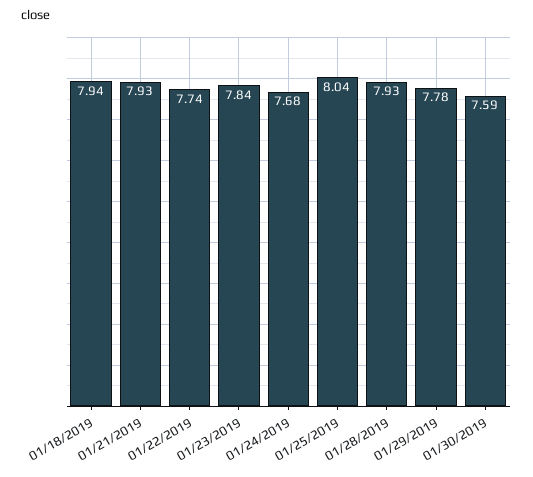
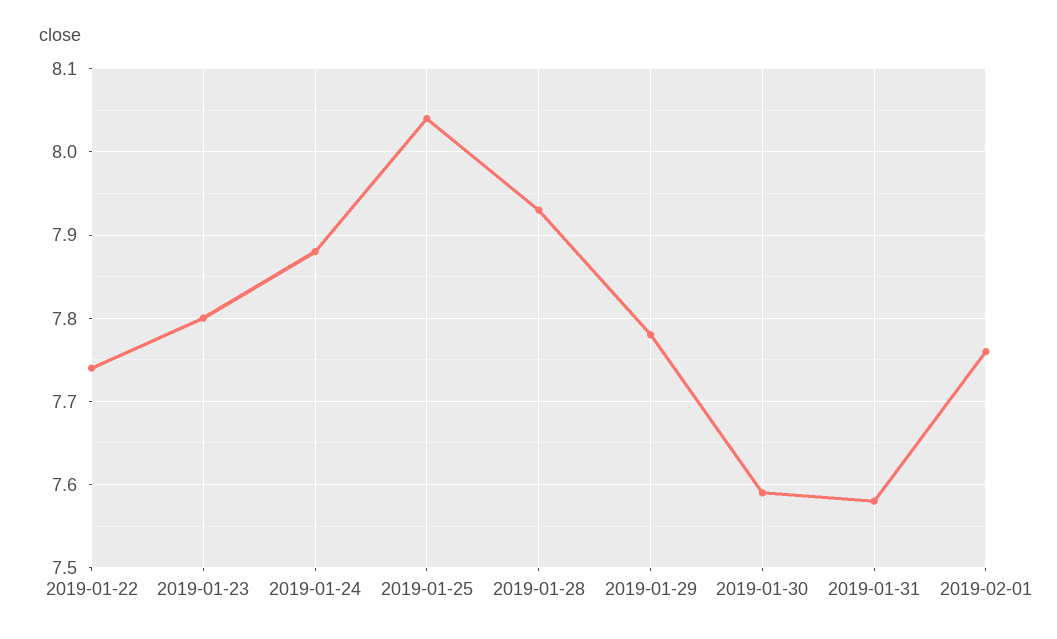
01/18/2019: 7.94 -> none
01/21/2019: 7.93 -> none
01/23/2019: 7.84 -> 7.8
01/24/2019: 7.68 -> 7.88
2019-01-31: none -> 7.58
2019-02-01: none -> 7.76

